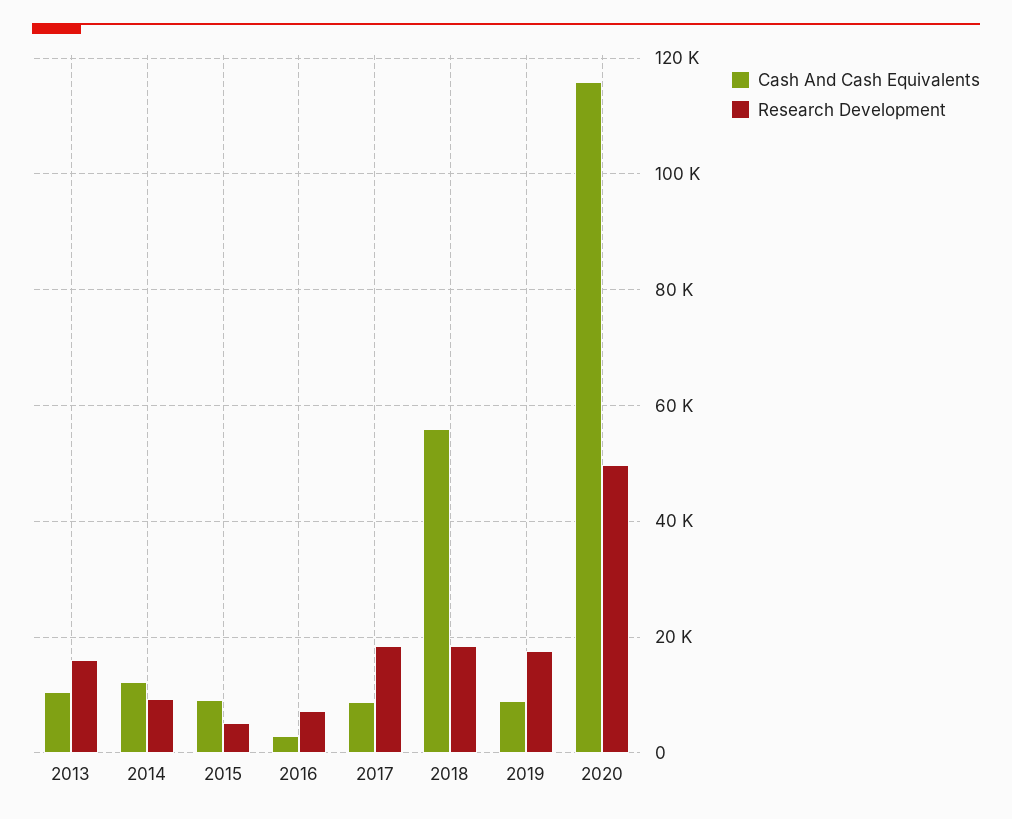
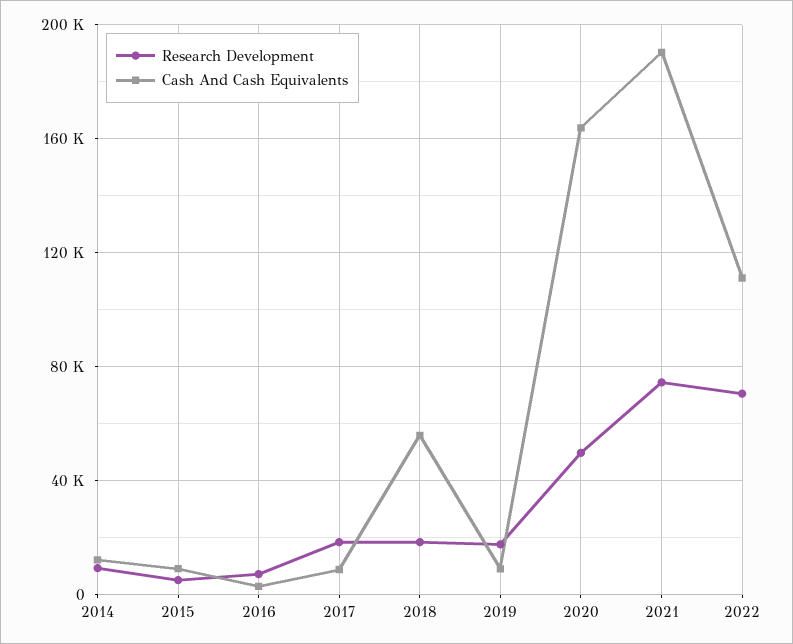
Cash And Cash Equivalents, 2013: 10000 -> none
Research Development, 2013: 16000 -> none
Cash And Cash Equivalents, 2020: 116000 -> 165000
Research Development, 2021: none -> 75000
Cash And Cash Equivalents, 2021: none -> 190000
Research Development, 2022: none -> 70000
Cash And Cash Equivalents, 2022: none -> 110000

